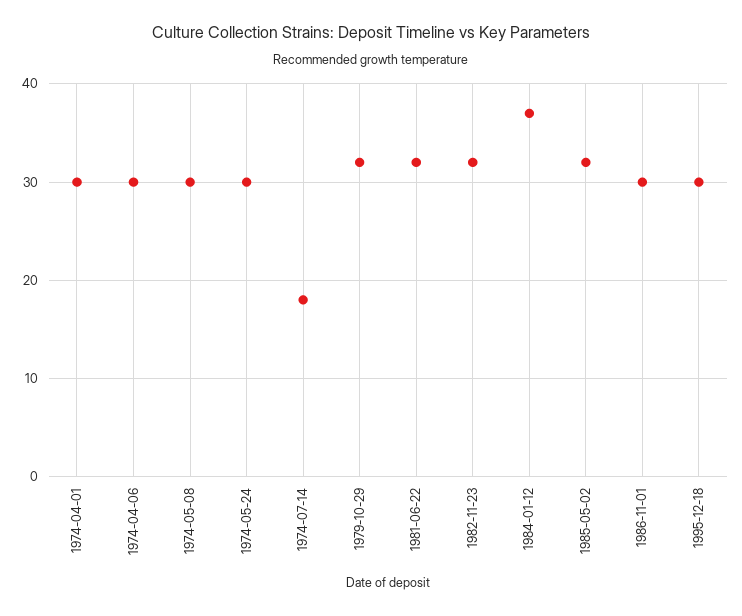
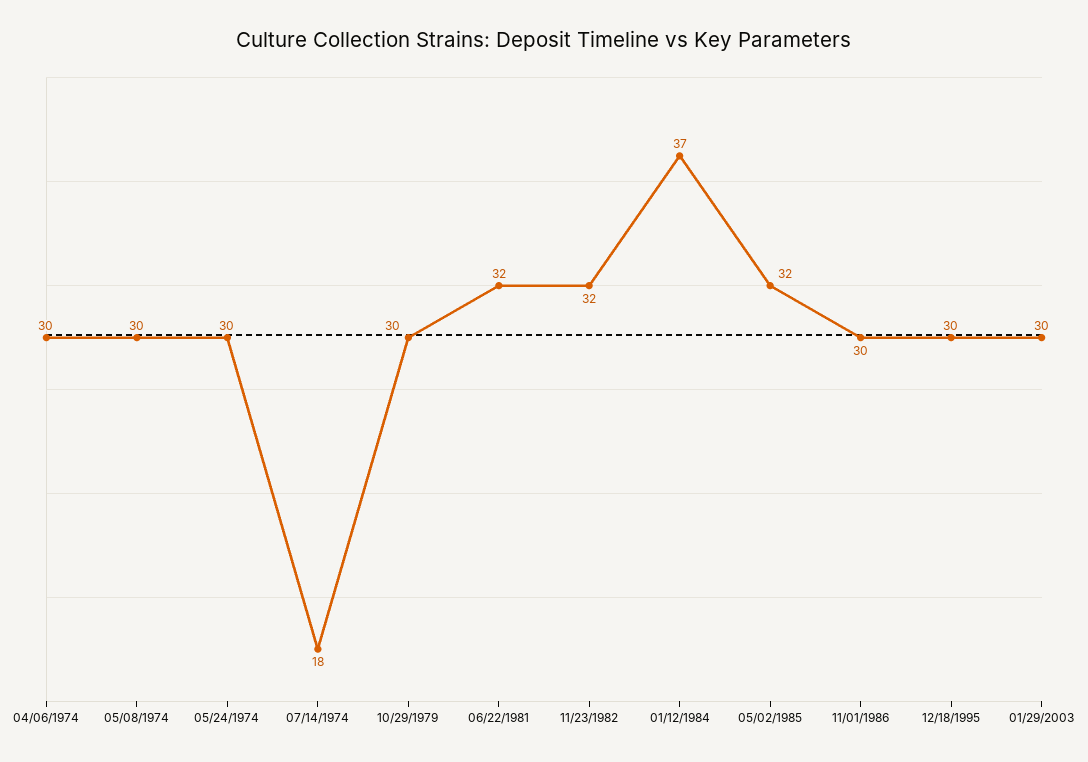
1974-04-01: 30 -> none
1979-10-29: 32 -> 30
01/29/2003: none -> 30

